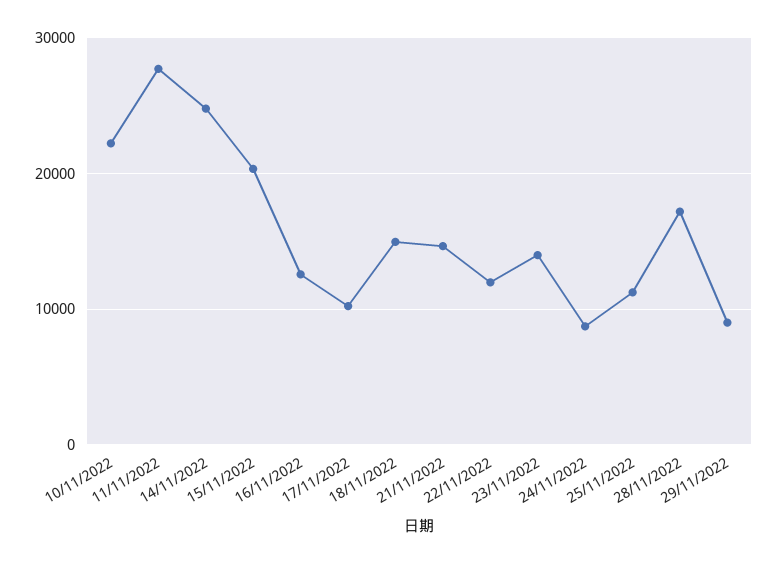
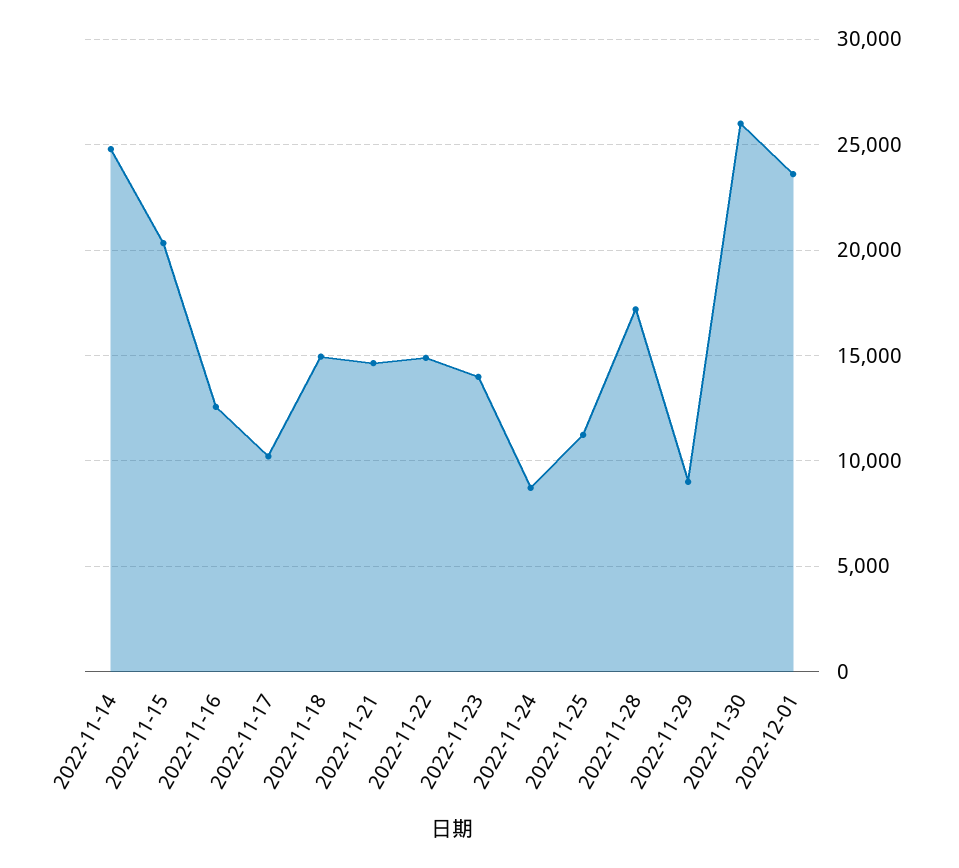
10/11/2022: 22000 -> none
11/11/2022: 28000 -> none
22/11/2022: 12000 -> 15000
2022-11-30: none -> 26000
2022-12-01: none -> 23500

